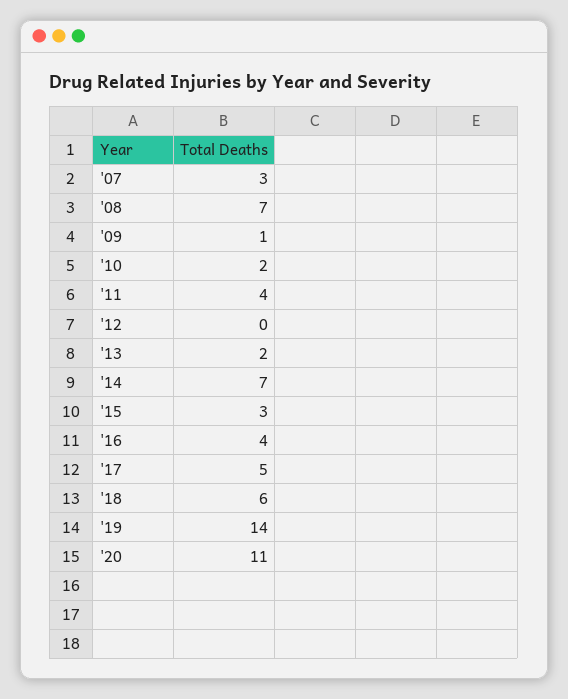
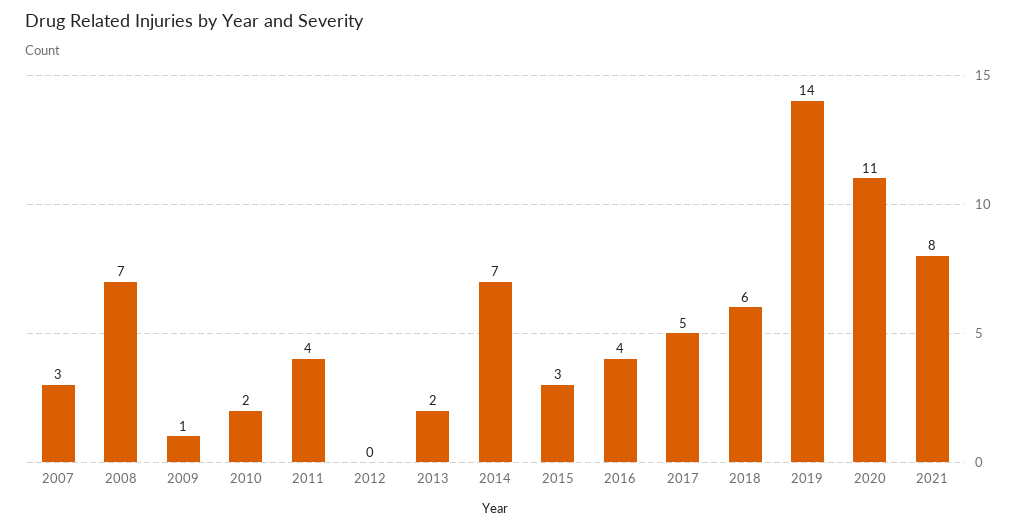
2021: none -> 8

